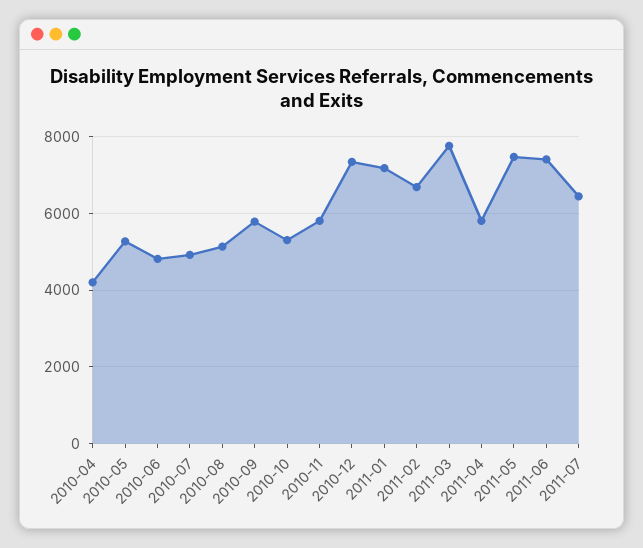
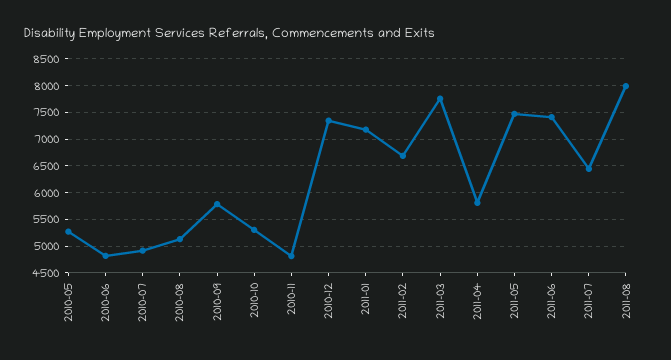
2010-04: 4200 -> none
2010-11: 5800 -> 4750
2011-08: none -> 8000

